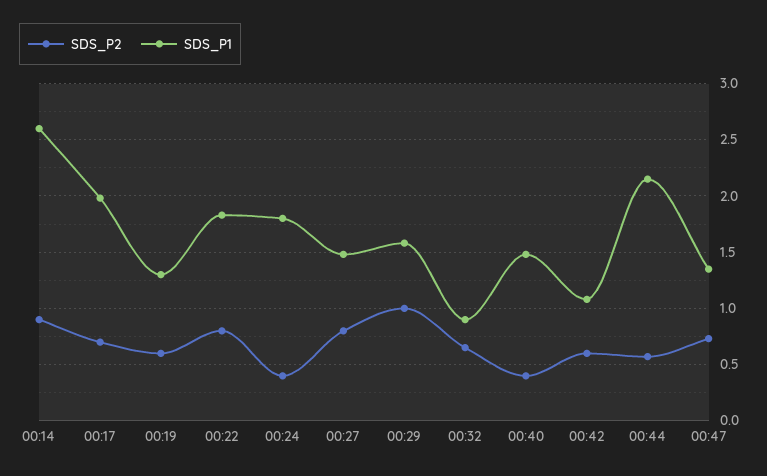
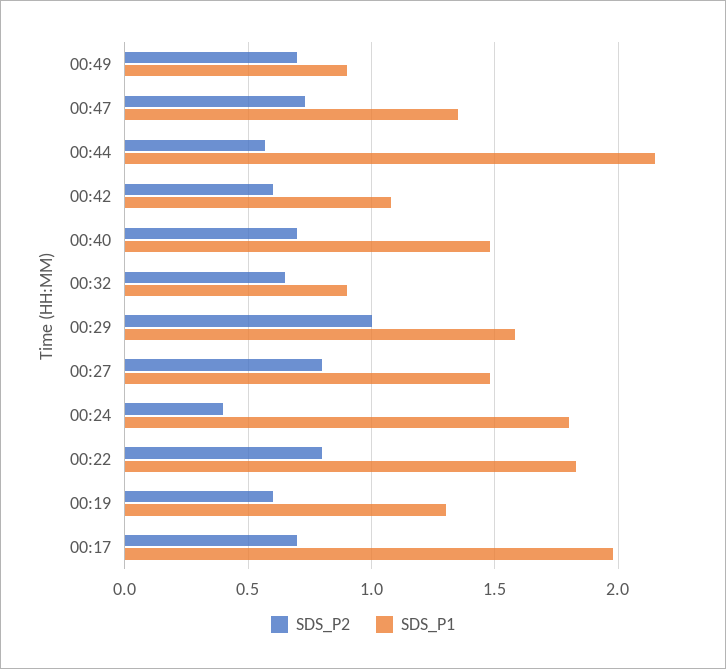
SDS_P2, 00:14: 0.9 -> none
SDS_P1, 00:14: 2.6 -> none
SDS_P2, 00:40: 0.4 -> 0.7
SDS_P2, 00:49: none -> 0.7
SDS_P1, 00:49: none -> 0.9

